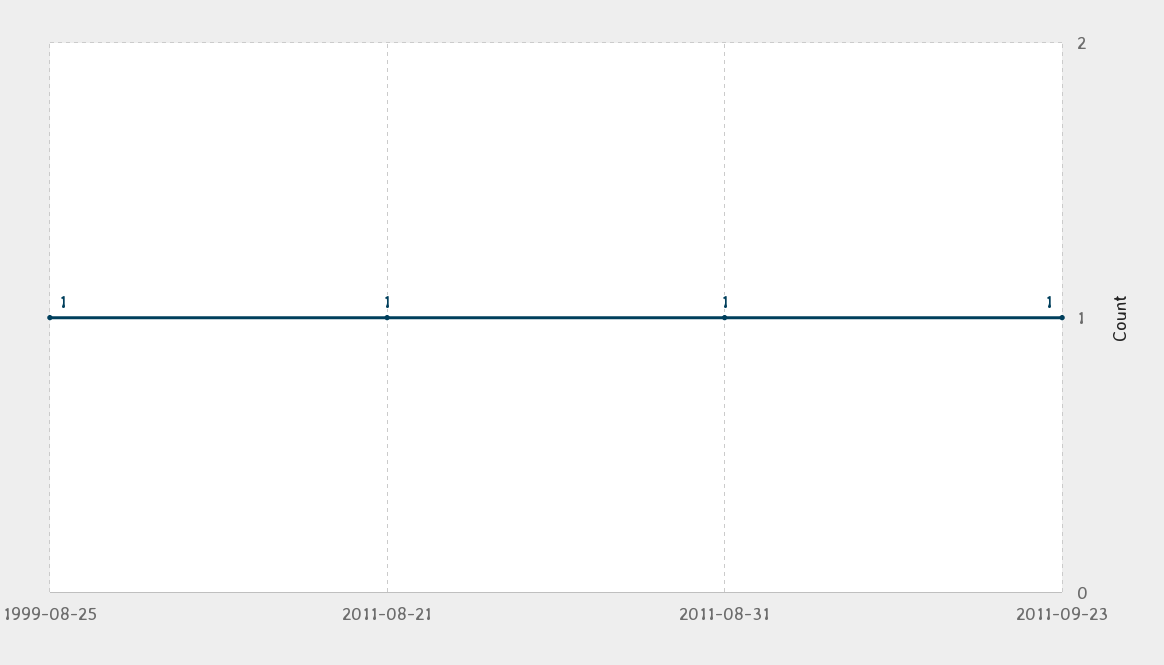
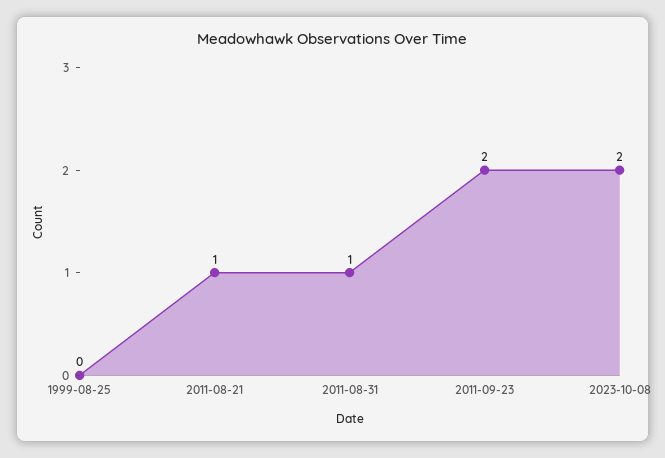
1999-08-25: 1 -> 0
2011-09-23: 1 -> 2
2023-10-08: none -> 2

